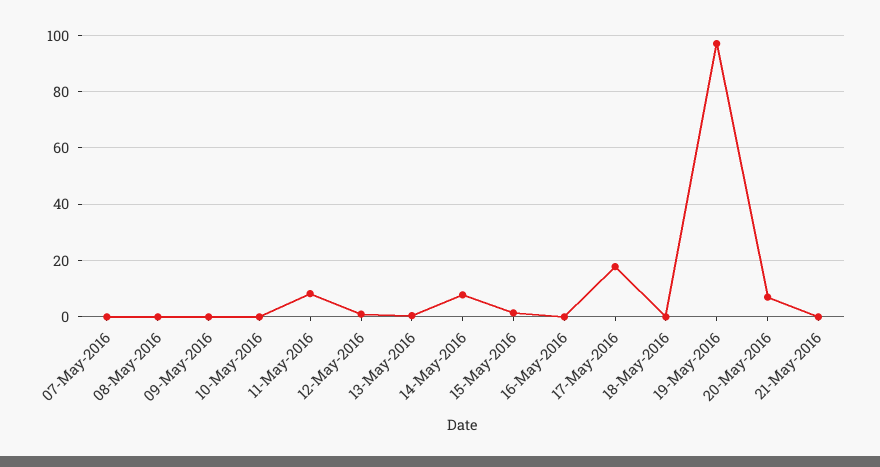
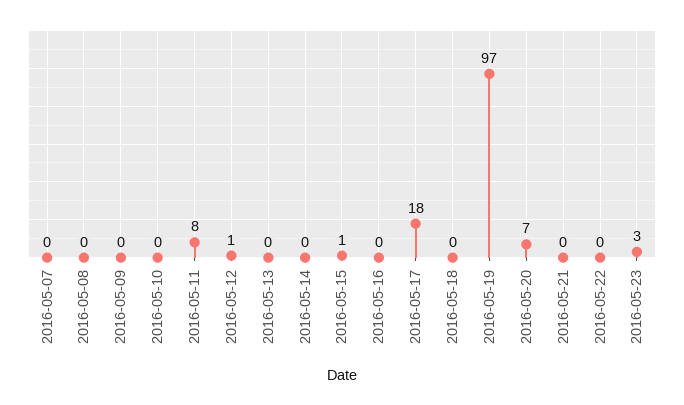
14-May-2016: 7.5 -> 0
2016-05-22: none -> 0
2016-05-23: none -> 3

